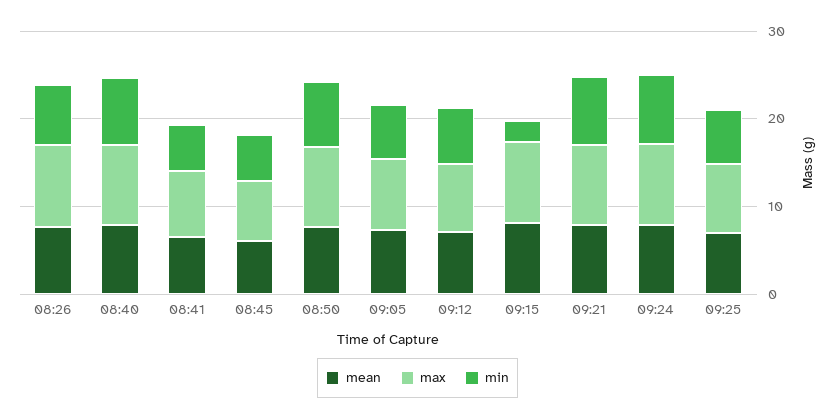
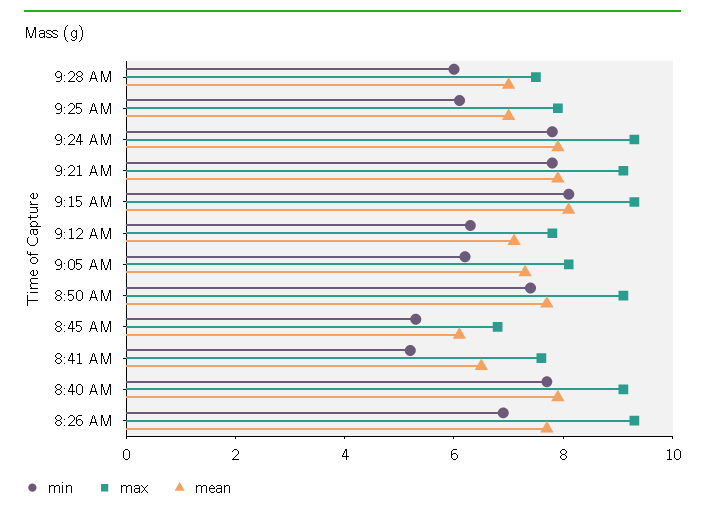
min, 09:15: 2 -> 8
min, 9:28 AM: none -> 6
max, 9:28 AM: none -> 7.5
mean, 9:28 AM: none -> 7

